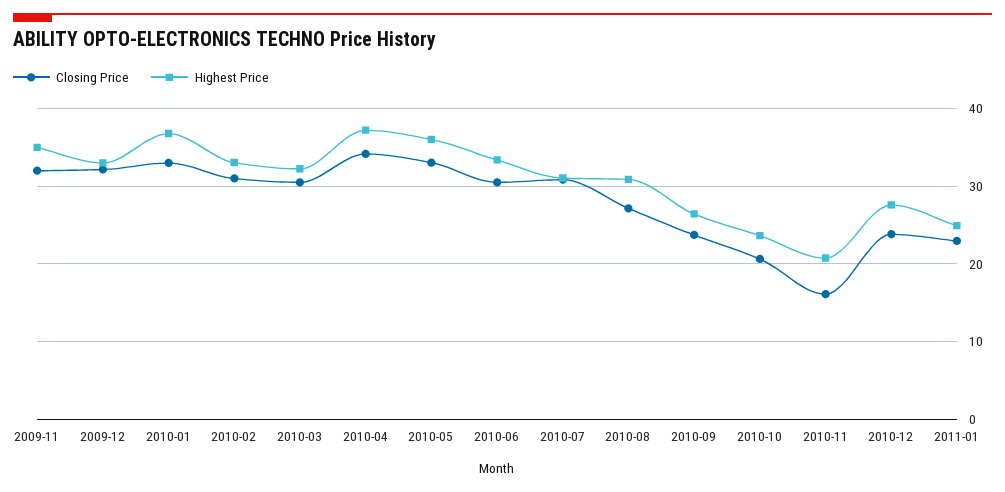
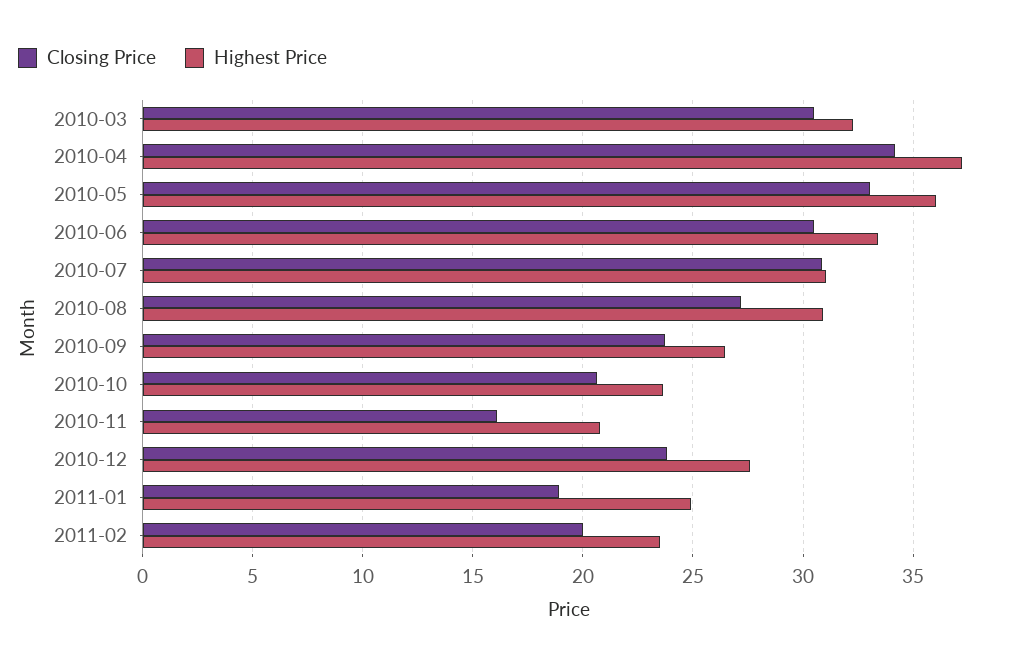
Closing Price, 2009-11: 32 -> none
Highest Price, 2009-11: 35 -> none
Closing Price, 2009-12: 32 -> none
Highest Price, 2009-12: 33 -> none
Closing Price, 2010-01: 33 -> none
Highest Price, 2010-01: 37 -> none
Closing Price, 2010-02: 31 -> none
Highest Price, 2010-02: 33 -> none
Closing Price, 2011-01: 23 -> 19
Closing Price, 2011-02: none -> 20
Highest Price, 2011-02: none -> 23.5

